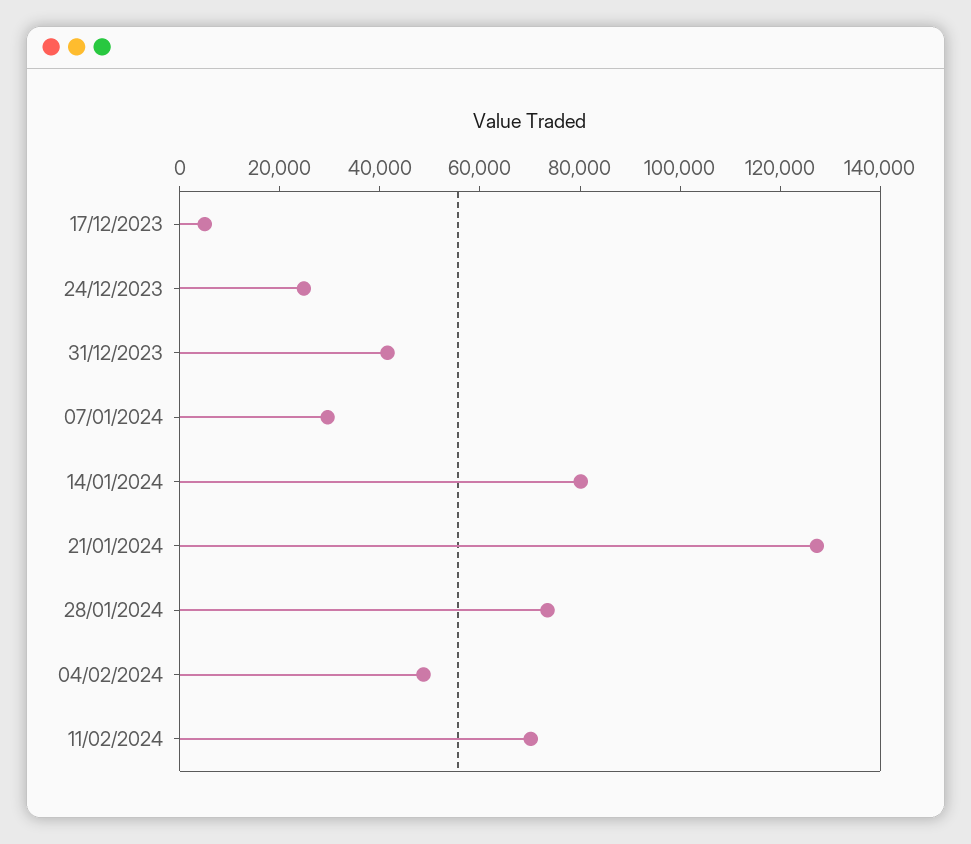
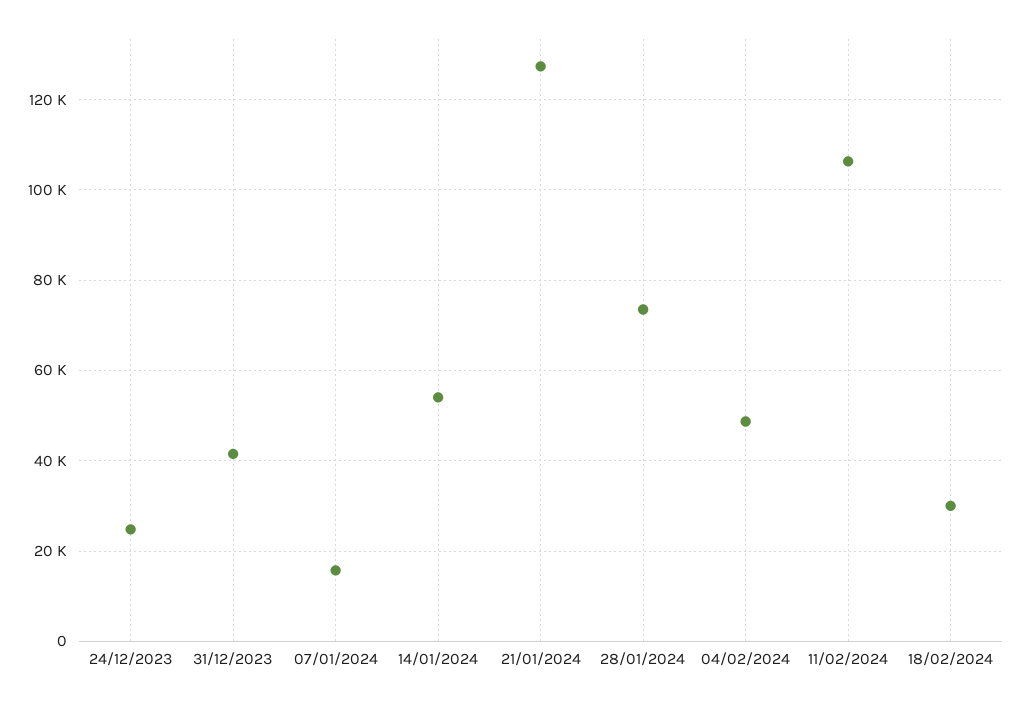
17/12/2023: 5000 -> none
07/01/2024: 30000 -> 16000
14/01/2024: 80000 -> 54000
11/02/2024: 70000 -> 106000
18/02/2024: none -> 30000

